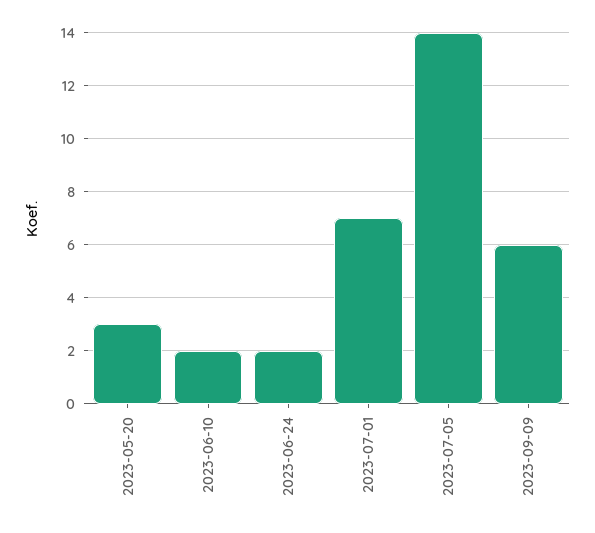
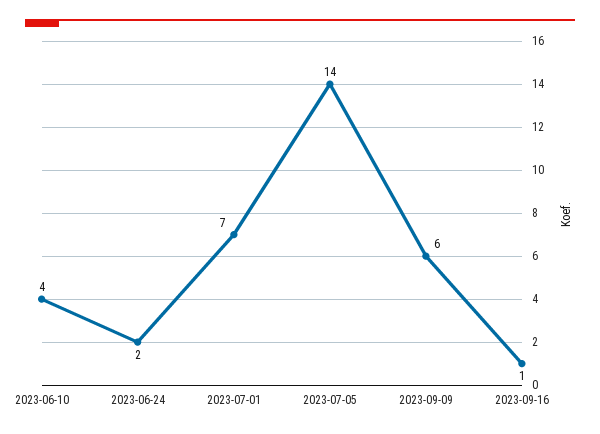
2023-05-20: 3 -> none
2023-06-10: 2 -> 4
2023-09-16: none -> 1

